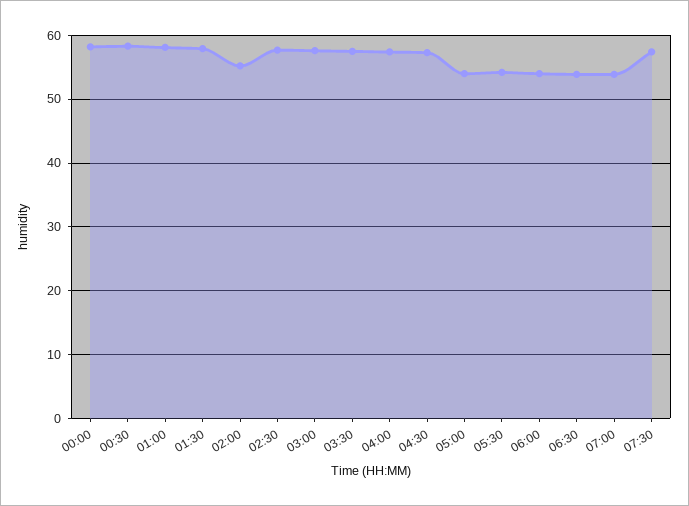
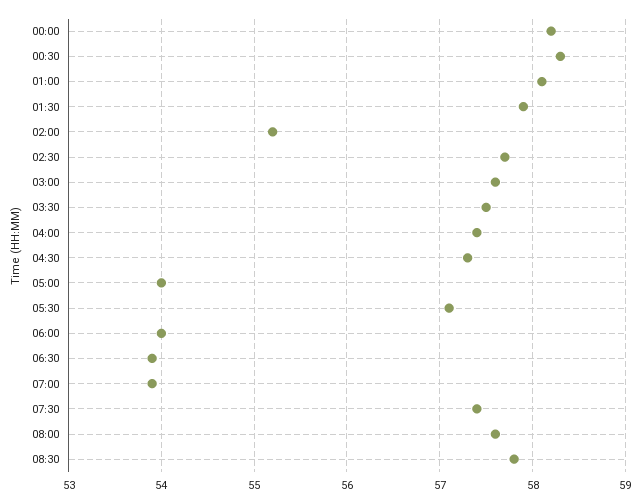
05:30: 54 -> 57.1
08:00: none -> 57.6
08:30: none -> 57.8

